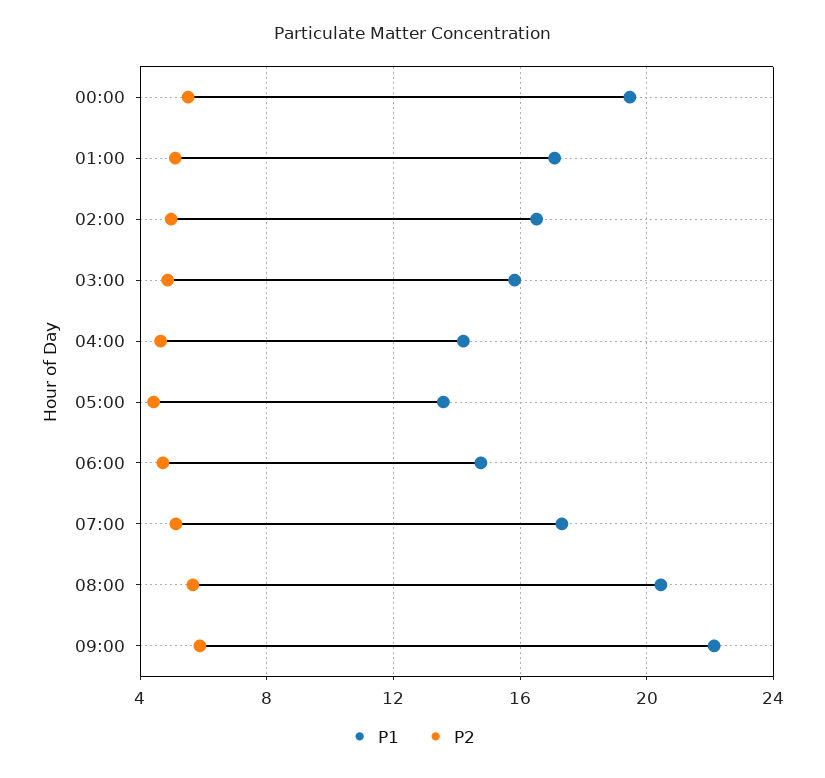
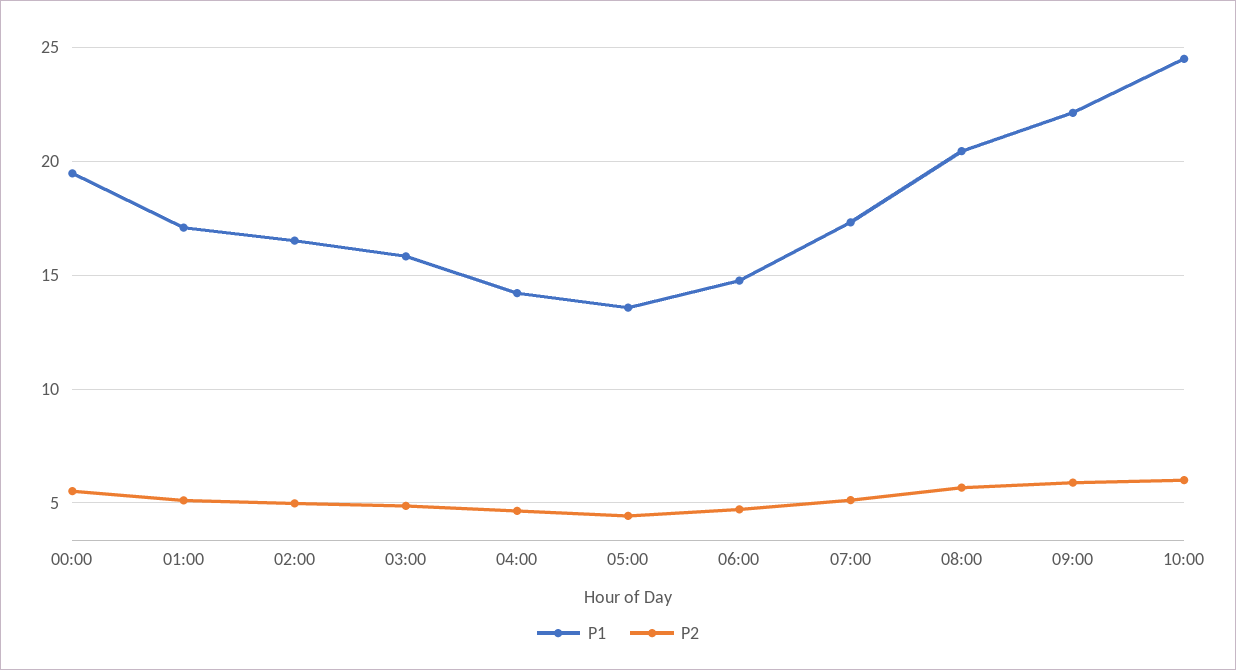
P1, 10:00: none -> 24.5
P2, 10:00: none -> 6

